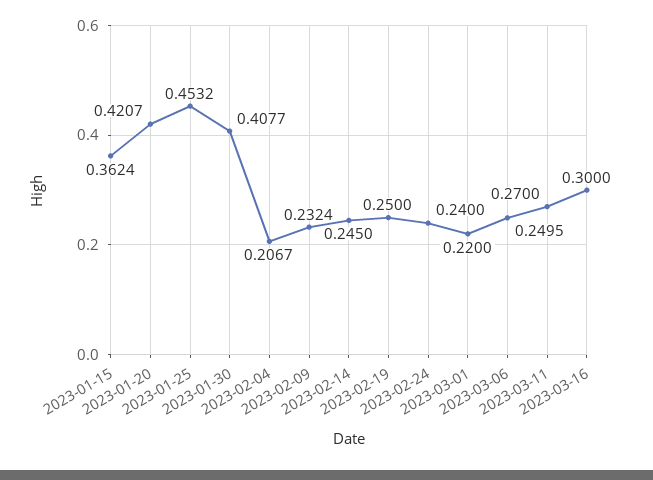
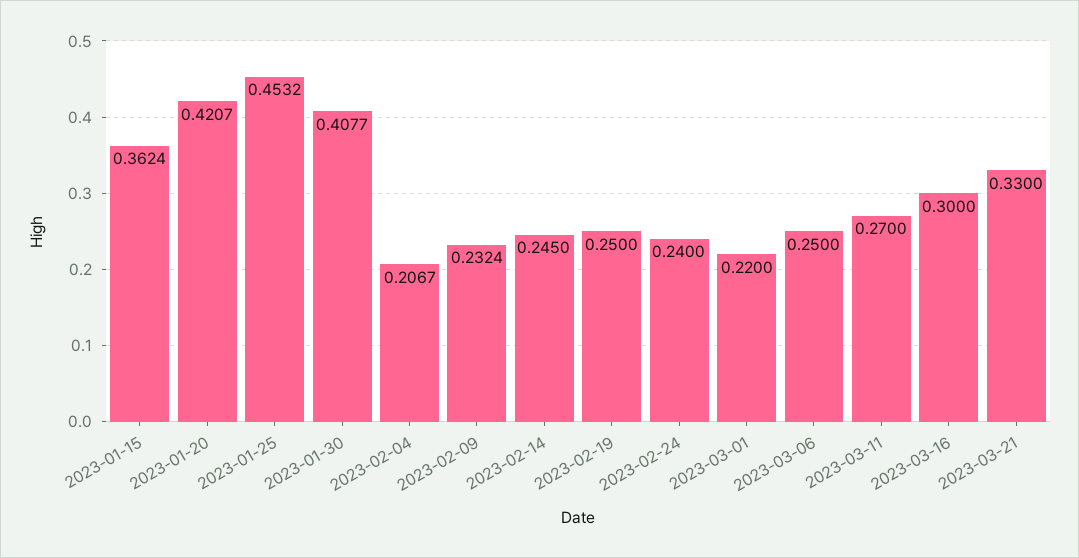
2023-03-06: 0.2495 -> 0.25
2023-03-21: none -> 0.33

